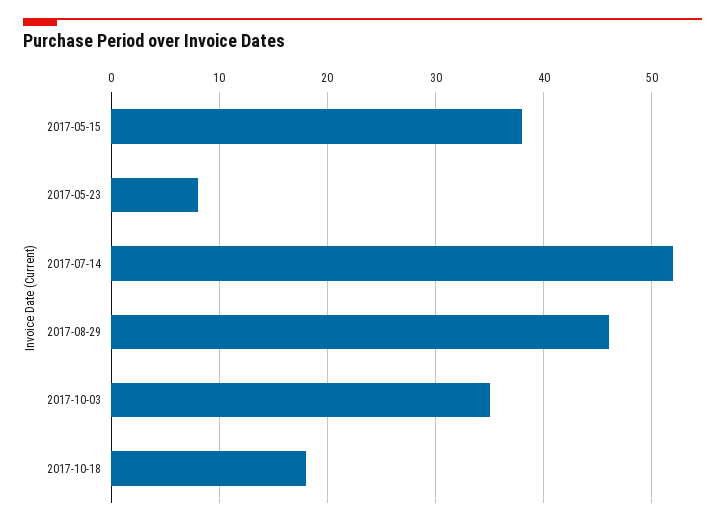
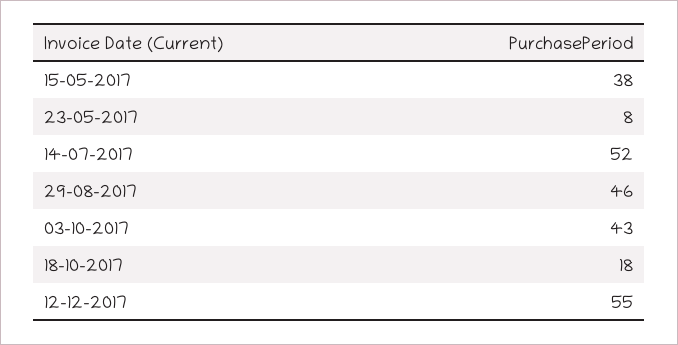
2017-10-03: 35 -> 43
12-12-2017: none -> 55

